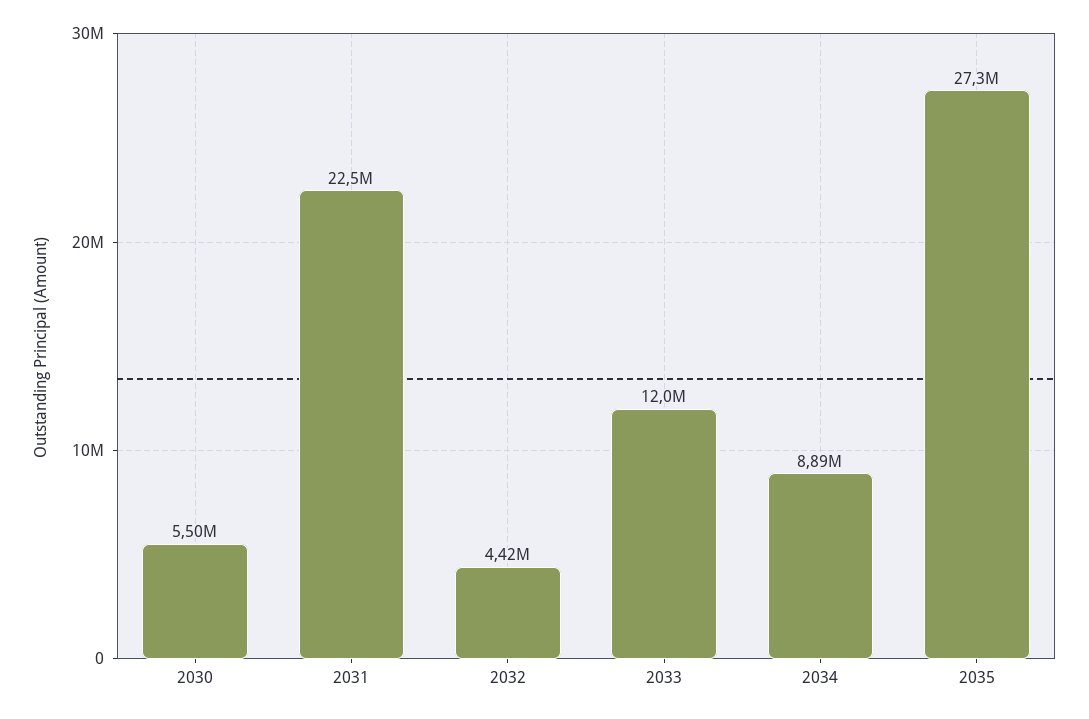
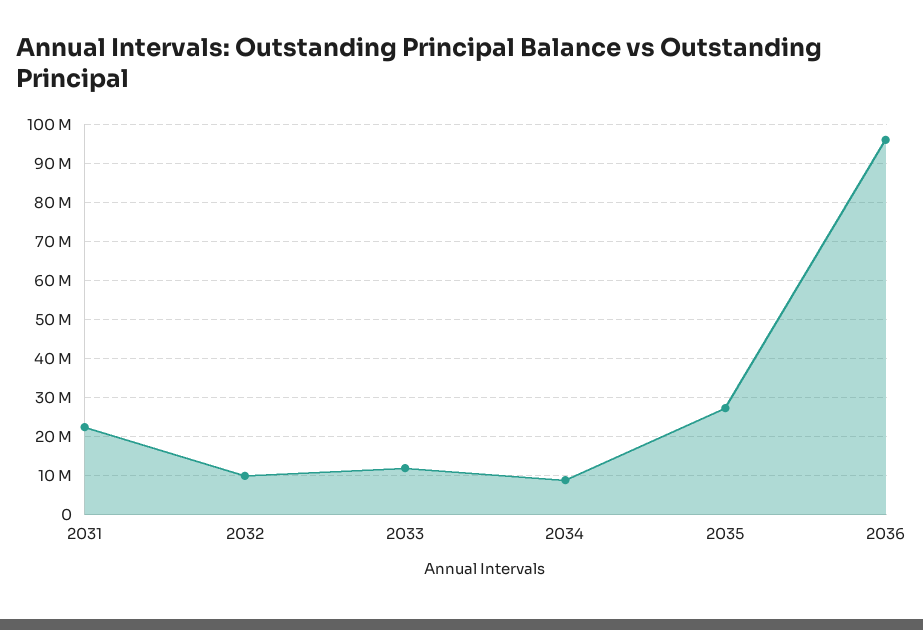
2030: 5500000 -> none
2032: 4420000 -> 10000000
2036: none -> 96000000

